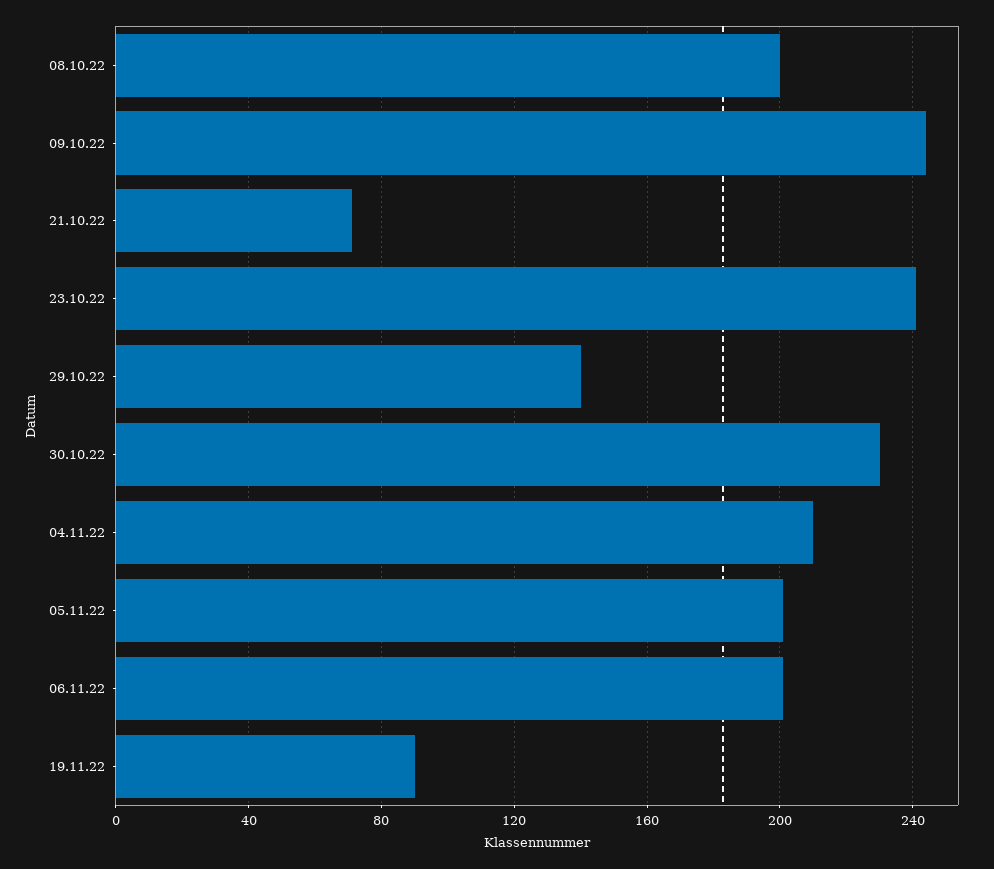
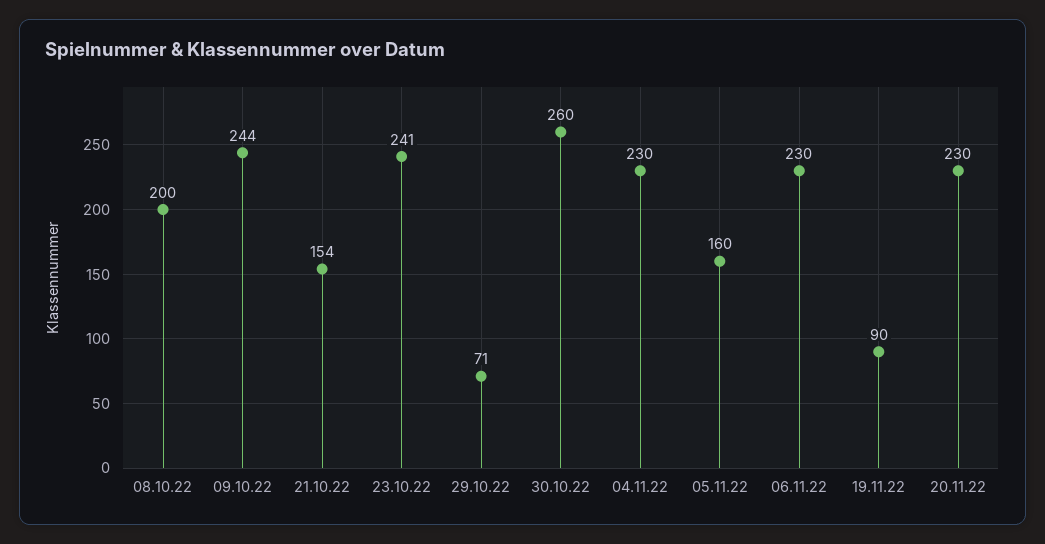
21.10.22: 70 -> 154
29.10.22: 140 -> 71
30.10.22: 230 -> 260
04.11.22: 210 -> 230
05.11.22: 200 -> 160
06.11.22: 200 -> 230
20.11.22: none -> 230

